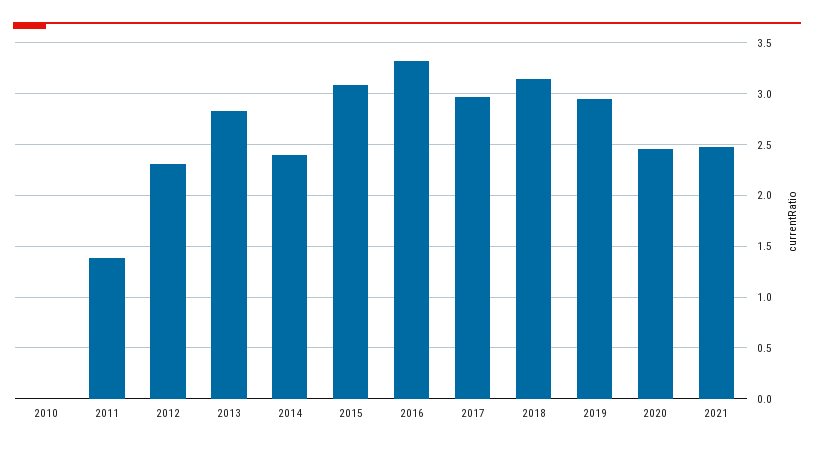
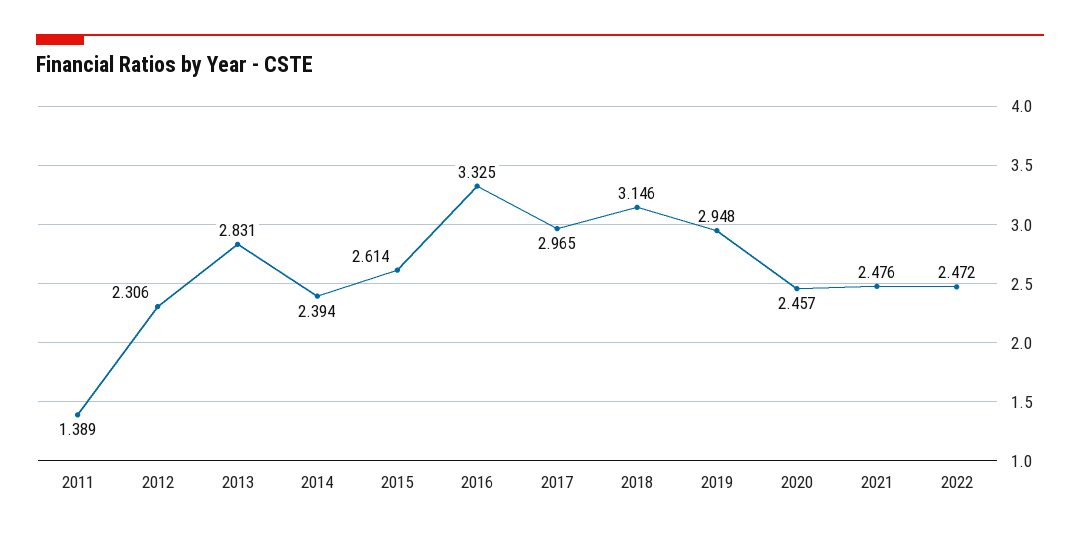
2010: 0 -> none
2015: 3.1 -> 2.614
2022: none -> 2.472

